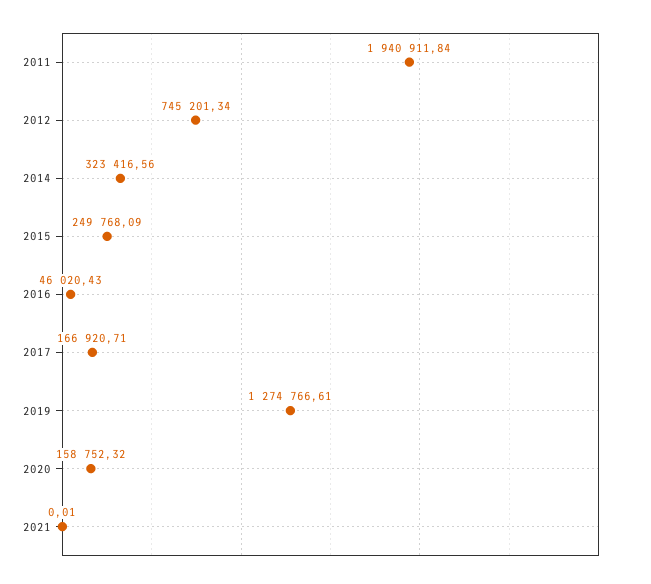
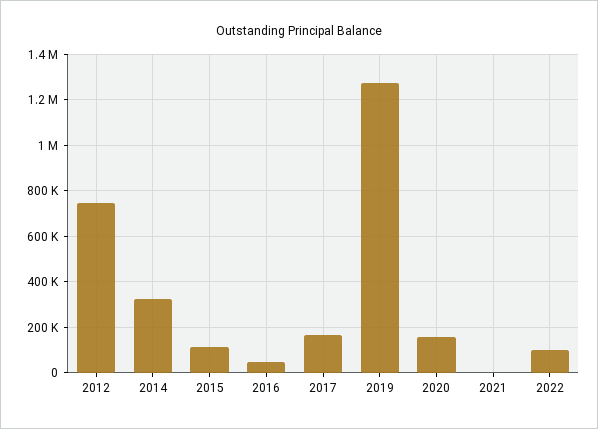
2011: 1940911.84 -> none
2015: 249768.09 -> 100000
2022: none -> 100000

